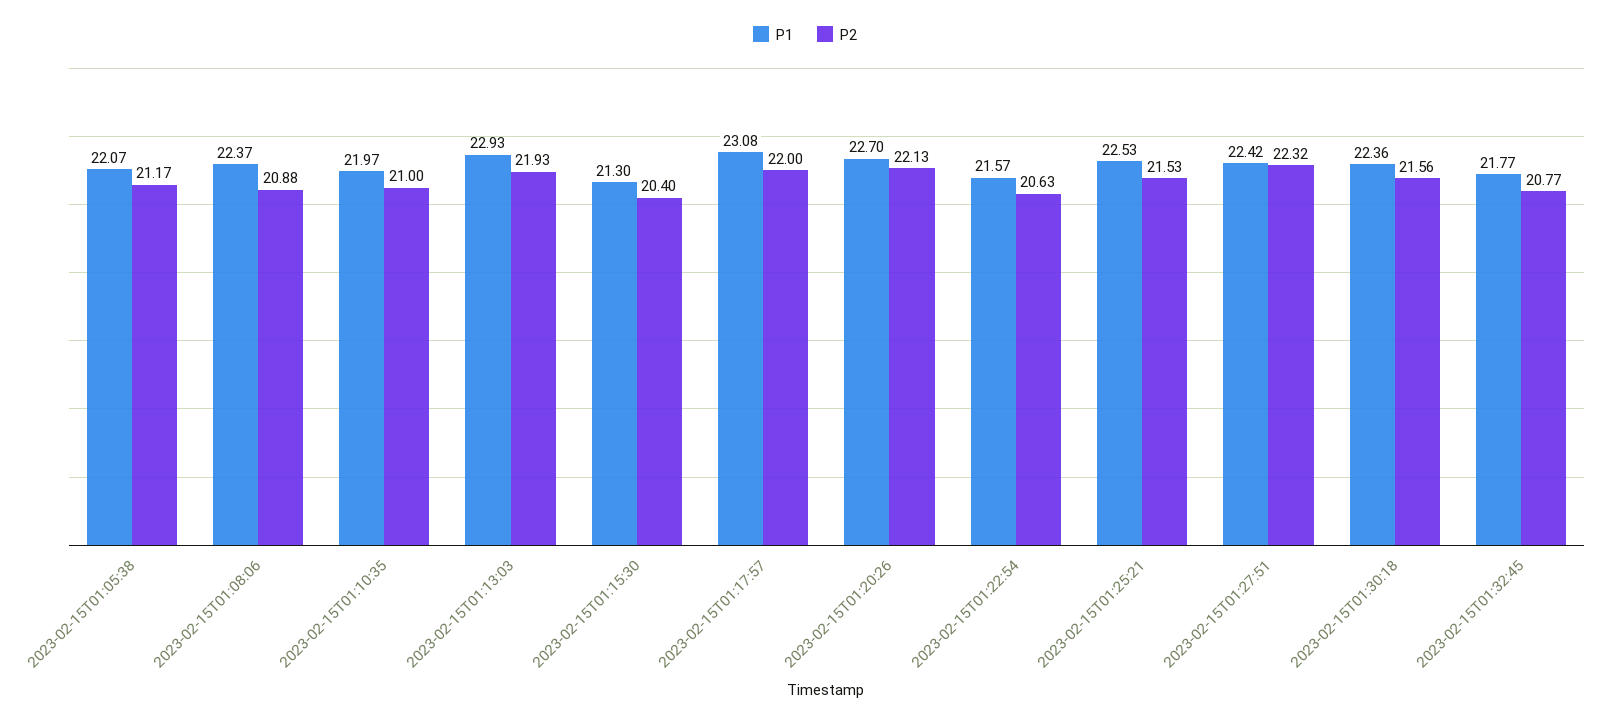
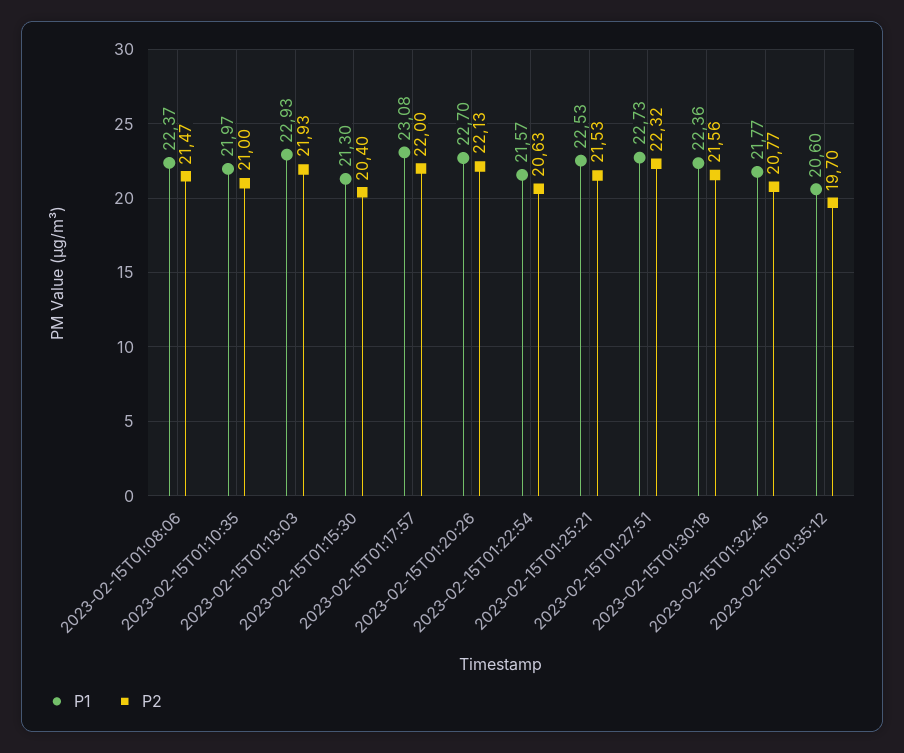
P1, 2023-02-15T01:05:38: 22.07 -> none
P2, 2023-02-15T01:05:38: 21.17 -> none
P2, 2023-02-15T01:08:06: 20.88 -> 21.47
P1, 2023-02-15T01:27:51: 22.42 -> 22.73
P1, 2023-02-15T01:35:12: none -> 20.6
P2, 2023-02-15T01:35:12: none -> 19.7

